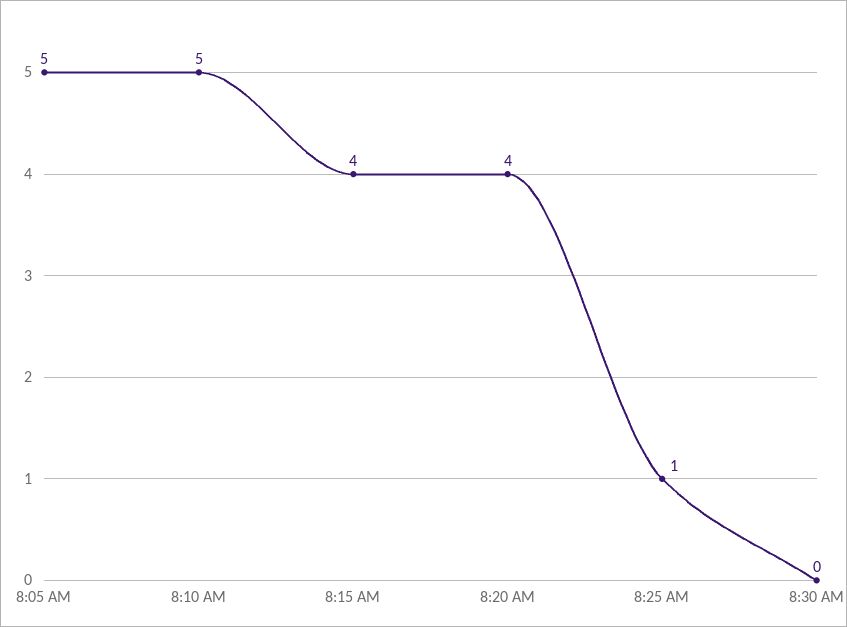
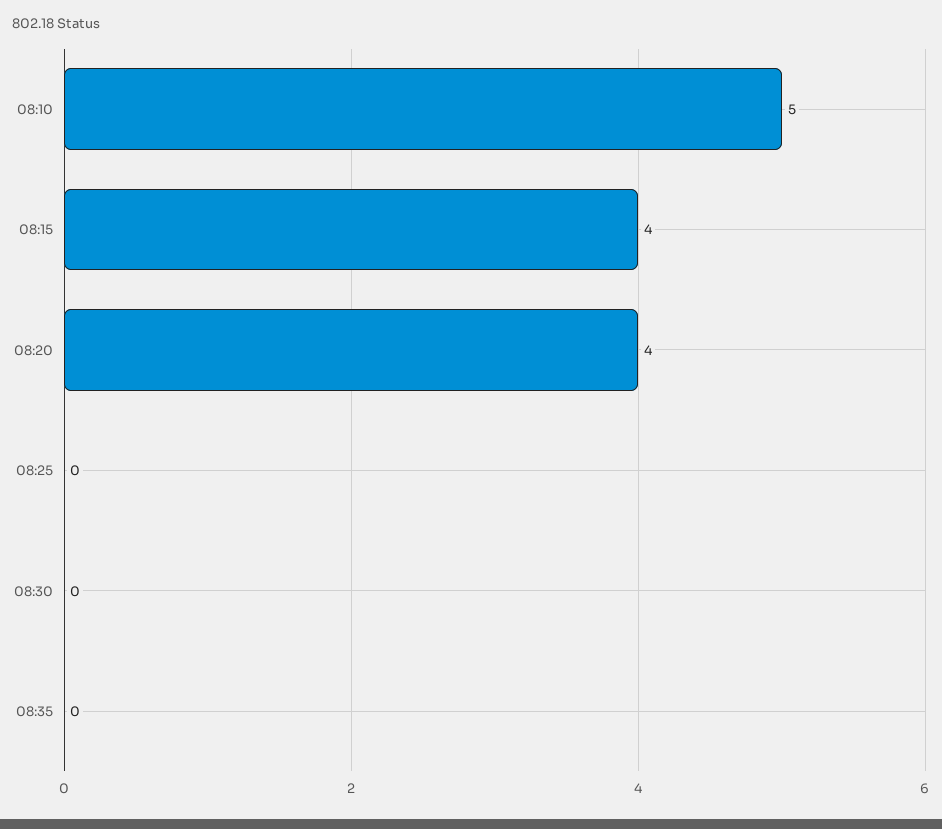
8:05 AM: 5 -> none
8:25 AM: 1 -> 0
08:35: none -> 0

